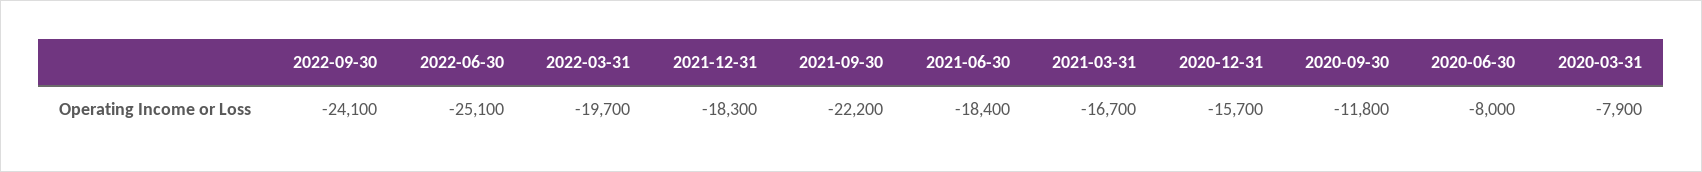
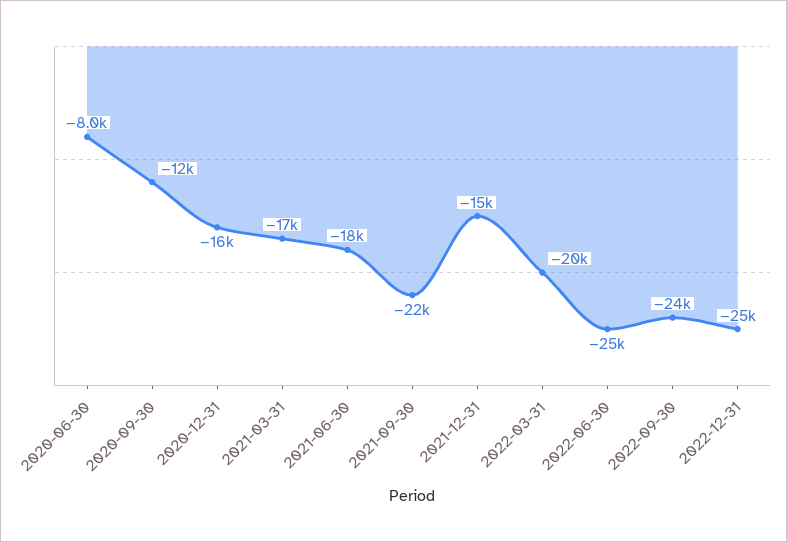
2021-12-31: -18300 -> -15000
2020-03-31: -7900 -> none
2022-12-31: none -> -25000

